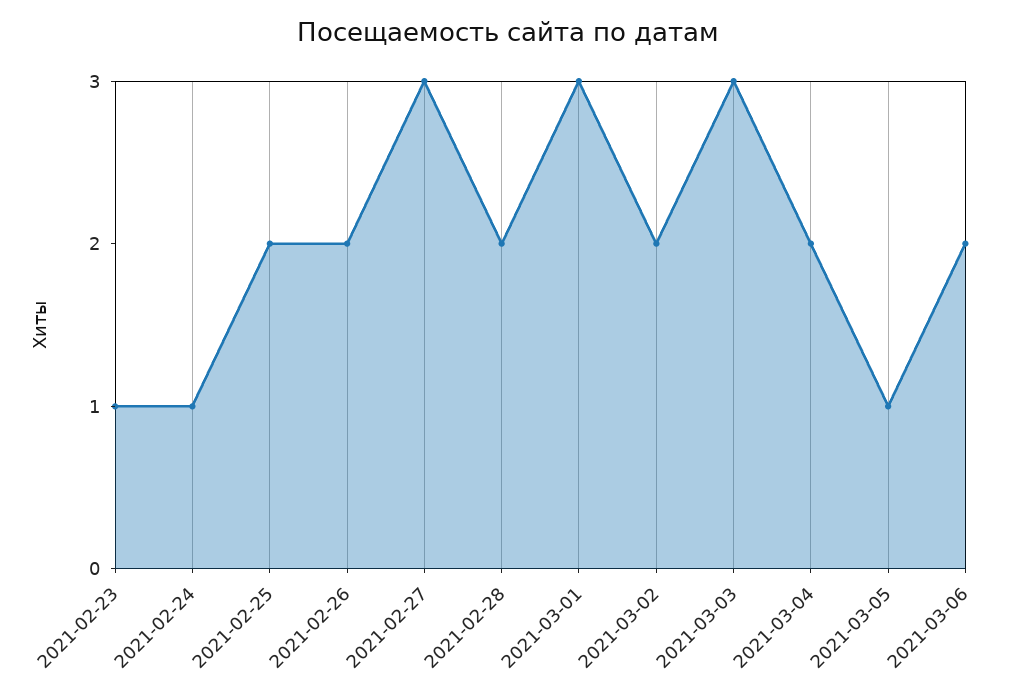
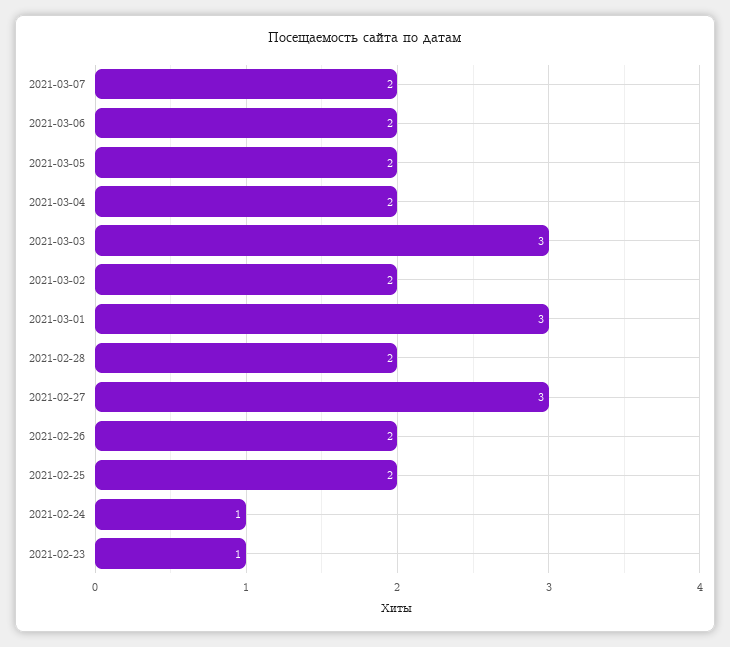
2021-03-05: 1 -> 2
2021-03-07: none -> 2

